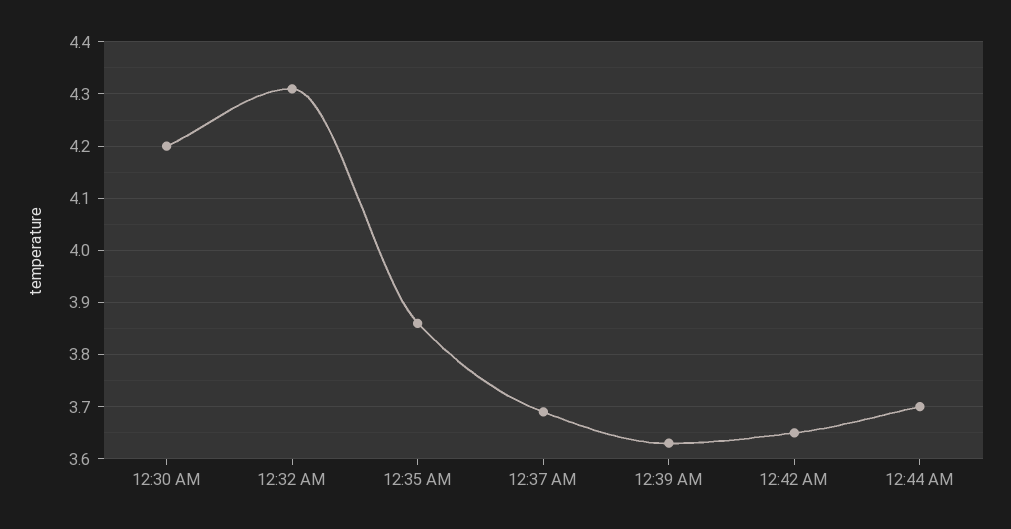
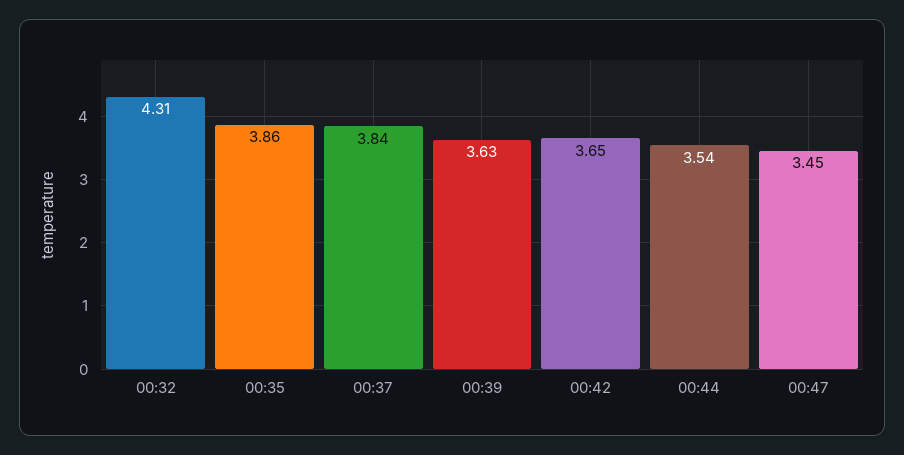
12:30 AM: 4.2 -> none
12:37 AM: 3.7 -> 3.84
12:44 AM: 3.7 -> 3.54
00:47: none -> 3.45

